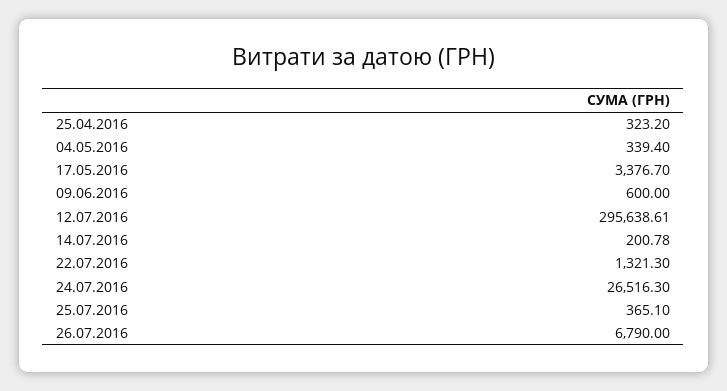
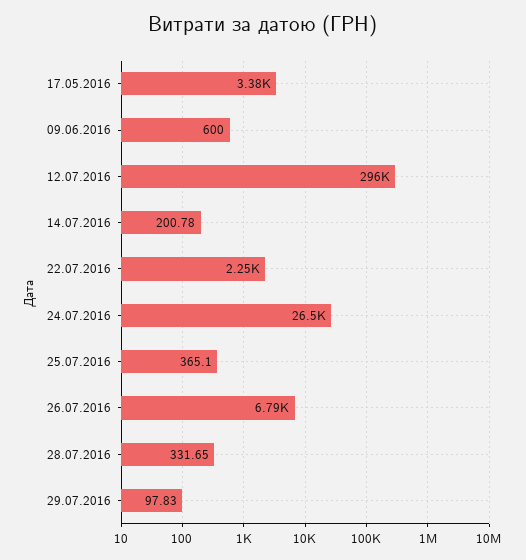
25.04.2016: 323.2 -> none
04.05.2016: 339.4 -> none
22.07.2016: 1321.3 -> 2250
28.07.2016: none -> 331.65
29.07.2016: none -> 97.83

